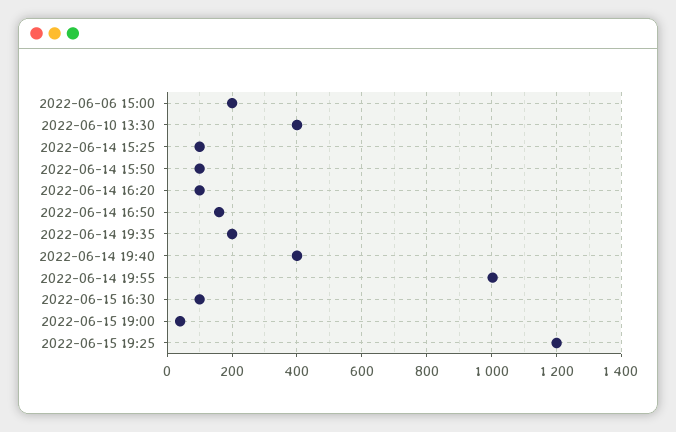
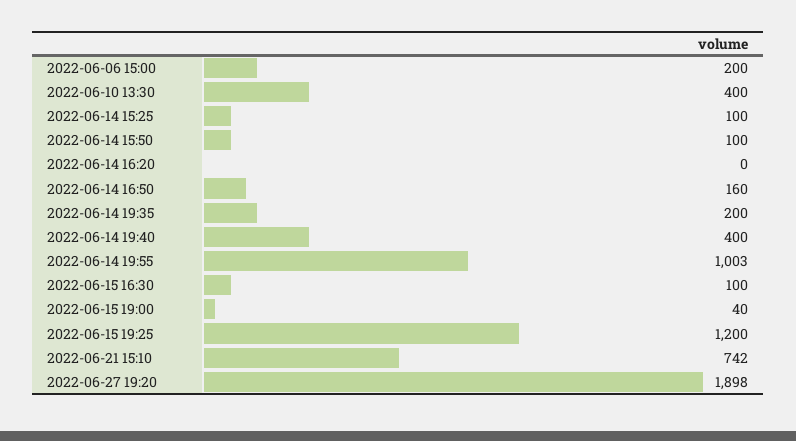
2022-06-14 16:20: 100 -> 0
2022-06-21 15:10: none -> 742
2022-06-27 19:20: none -> 1898

